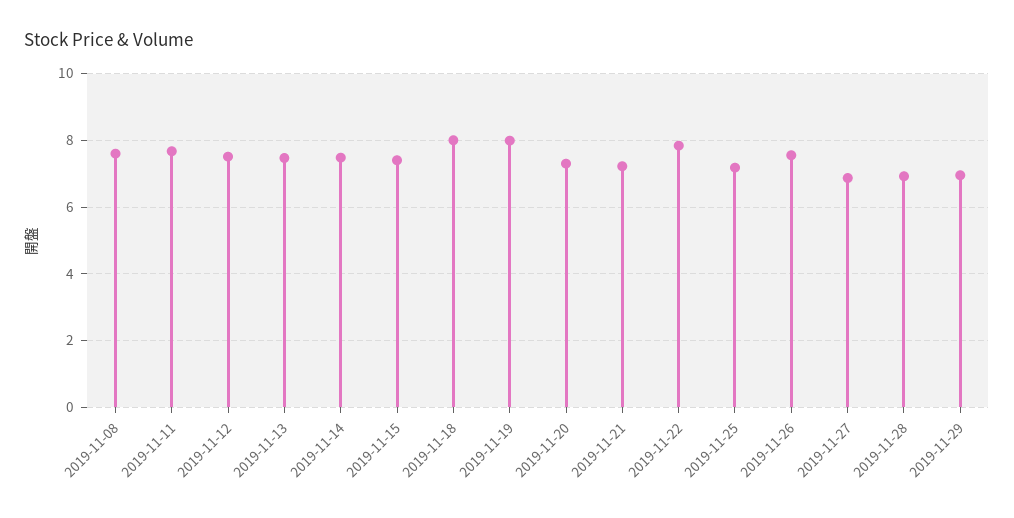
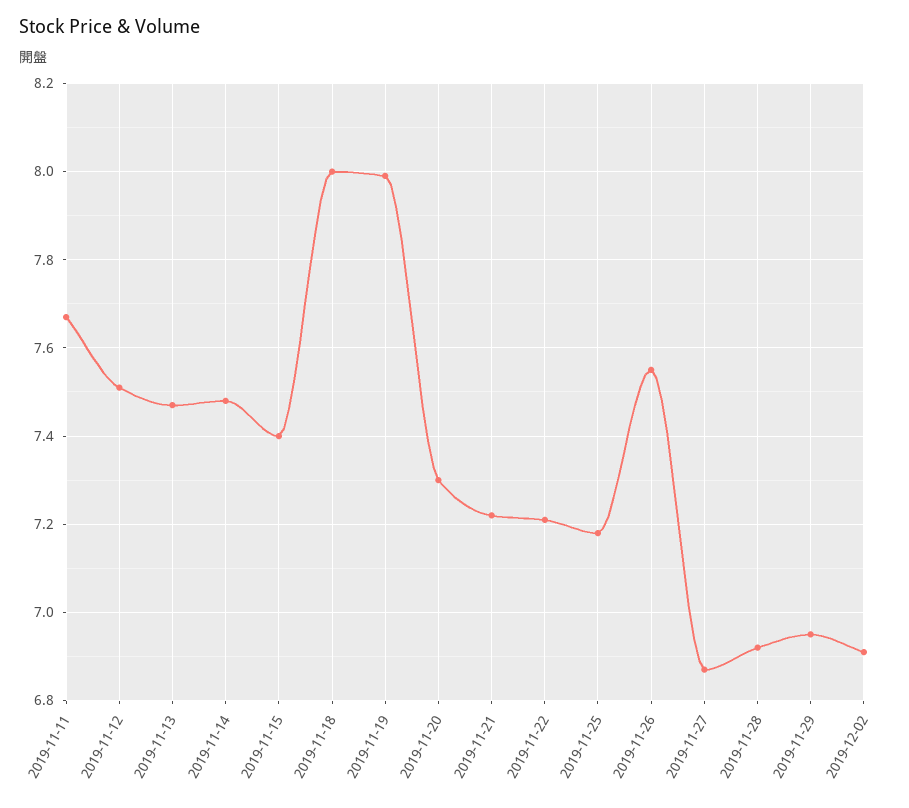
2019-11-08: 7.6 -> none
2019-11-22: 7.8 -> 7.2
2019-12-02: none -> 6.9

